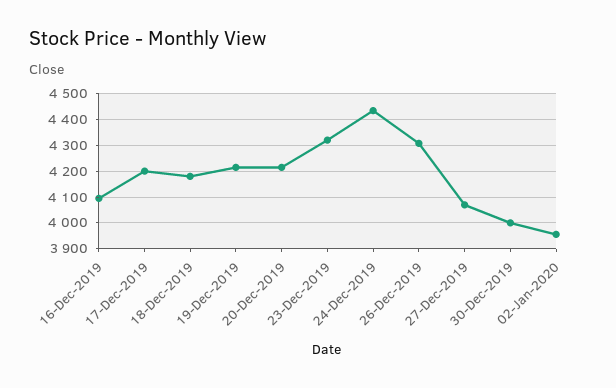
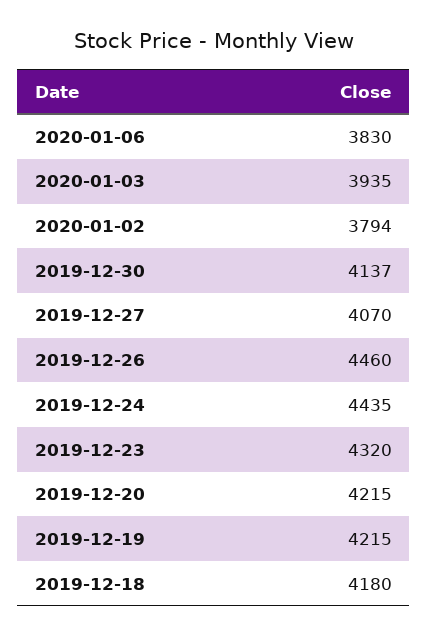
16-Dec-2019: 4100 -> none
17-Dec-2019: 4200 -> none
26-Dec-2019: 4300 -> 4460
30-Dec-2019: 4000 -> 4137
02-Jan-2020: 3950 -> 3794
2020-01-06: none -> 3830
2020-01-03: none -> 3935

